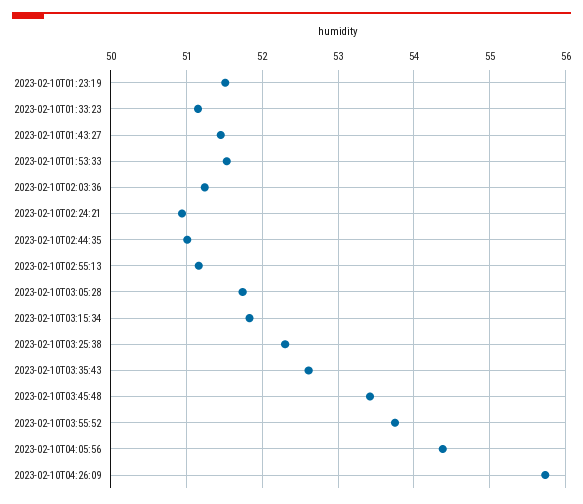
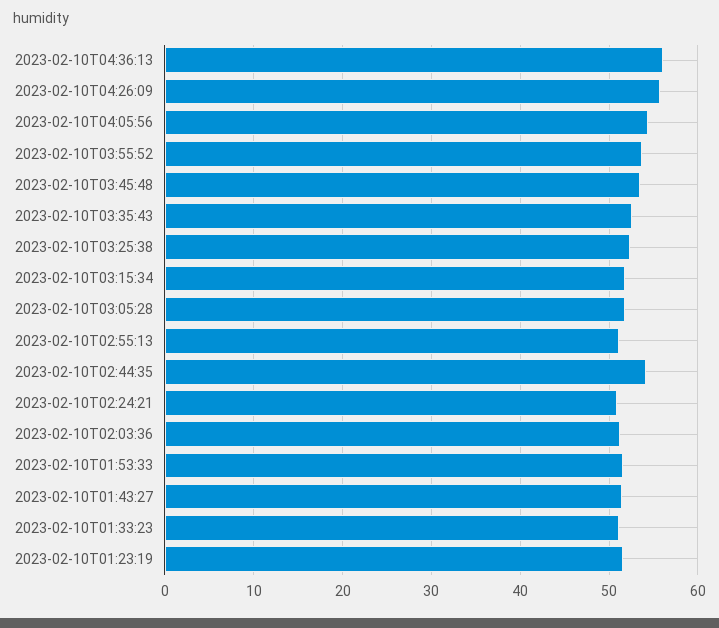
2023-02-10T02:44:35: 51 -> 54
2023-02-10T04:36:13: none -> 56

